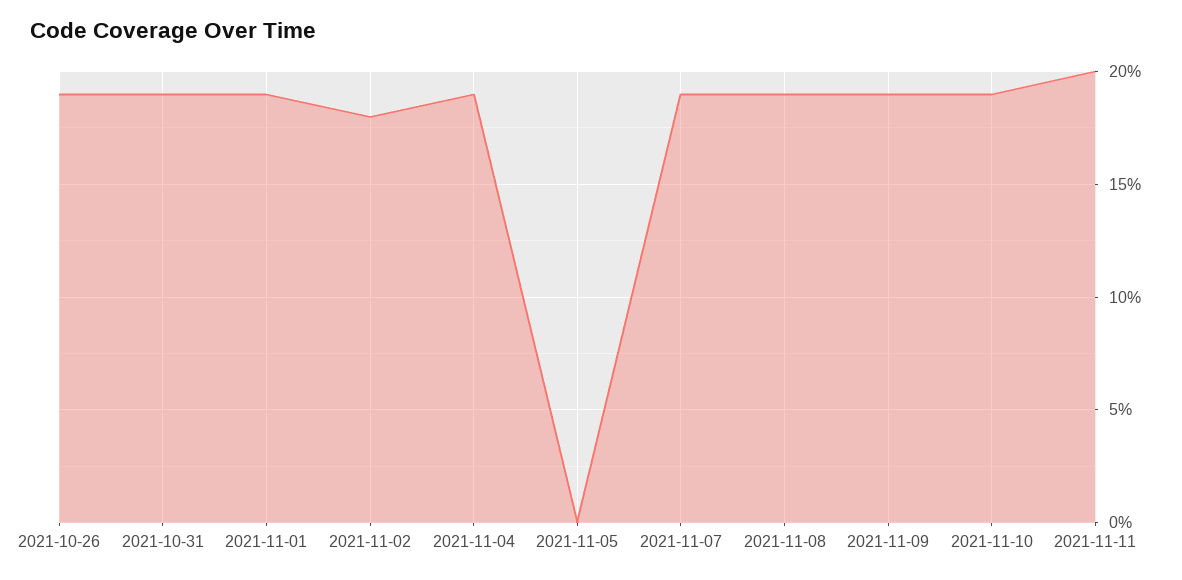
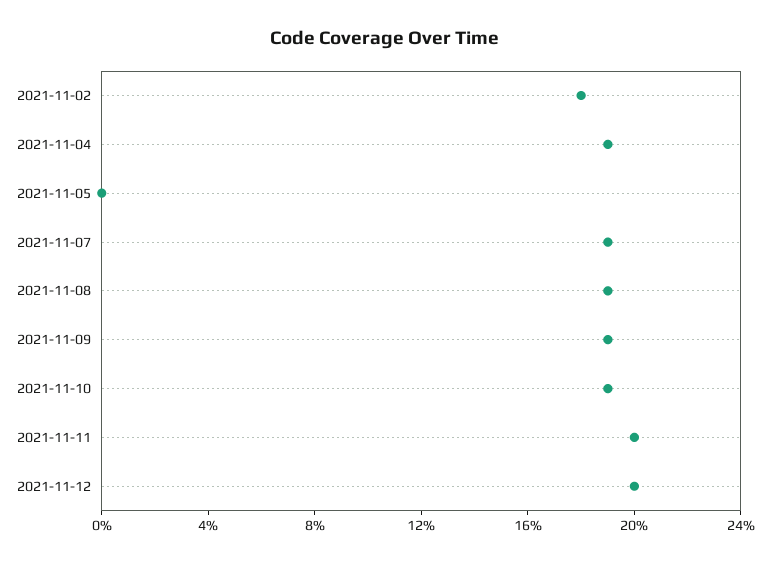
2021-10-26: 19 -> none
2021-10-31: 19 -> none
2021-11-01: 19 -> none
2021-11-12: none -> 20

